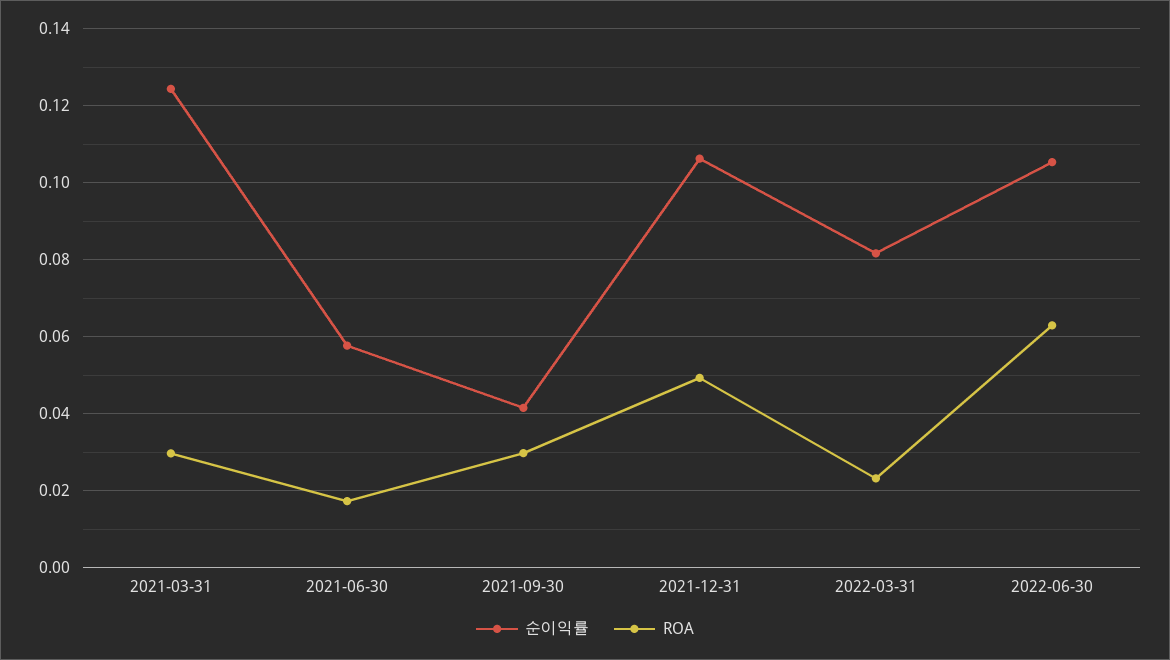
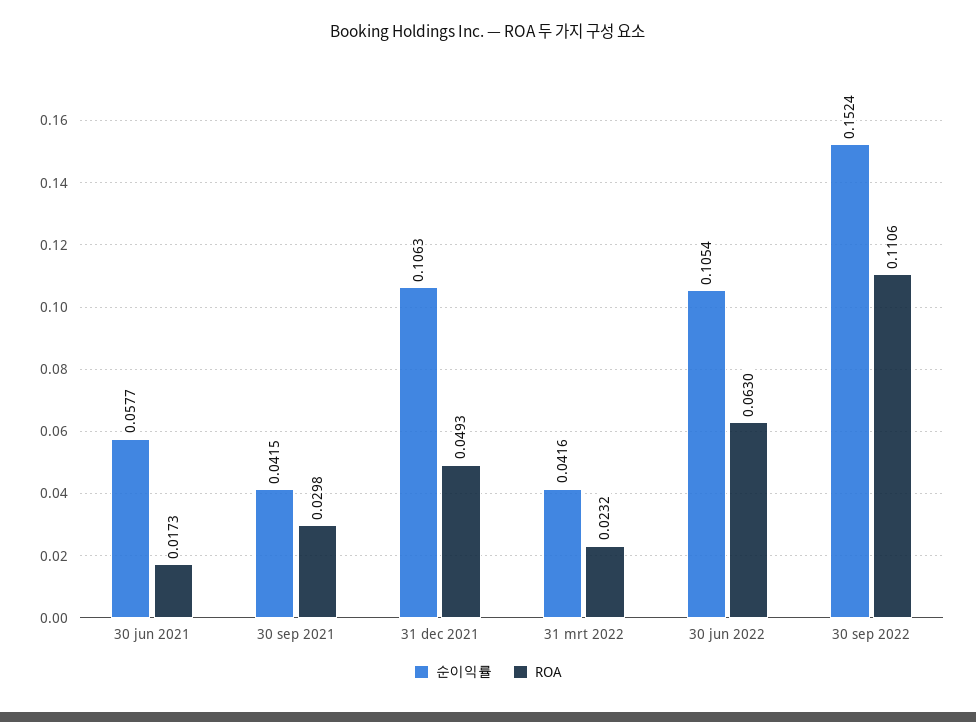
순이익률, 2021-03-31: 0.124 -> none
ROA, 2021-03-31: 0.03 -> none
순이익률, 2022-03-31: 0.082 -> 0.0416
순이익률, 30 sep 2022: none -> 0.1524
ROA, 30 sep 2022: none -> 0.1106

